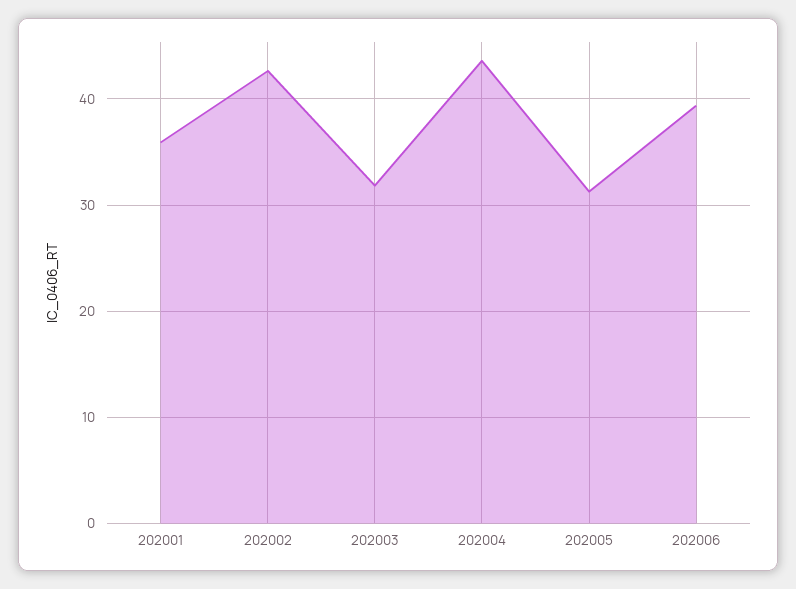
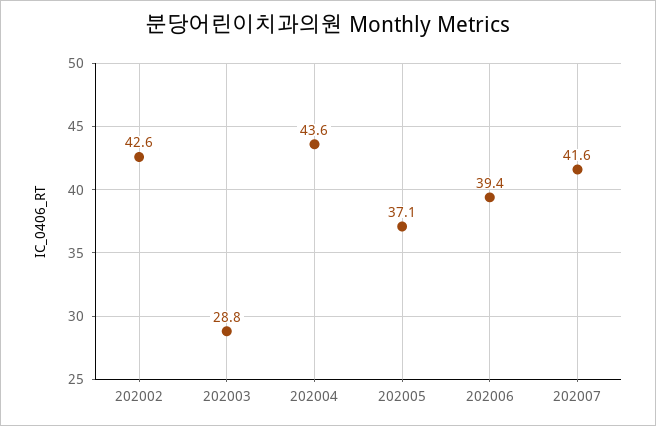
202001: 36 -> none
202003: 32 -> 28.8
202005: 31 -> 37.1
202007: none -> 41.6

